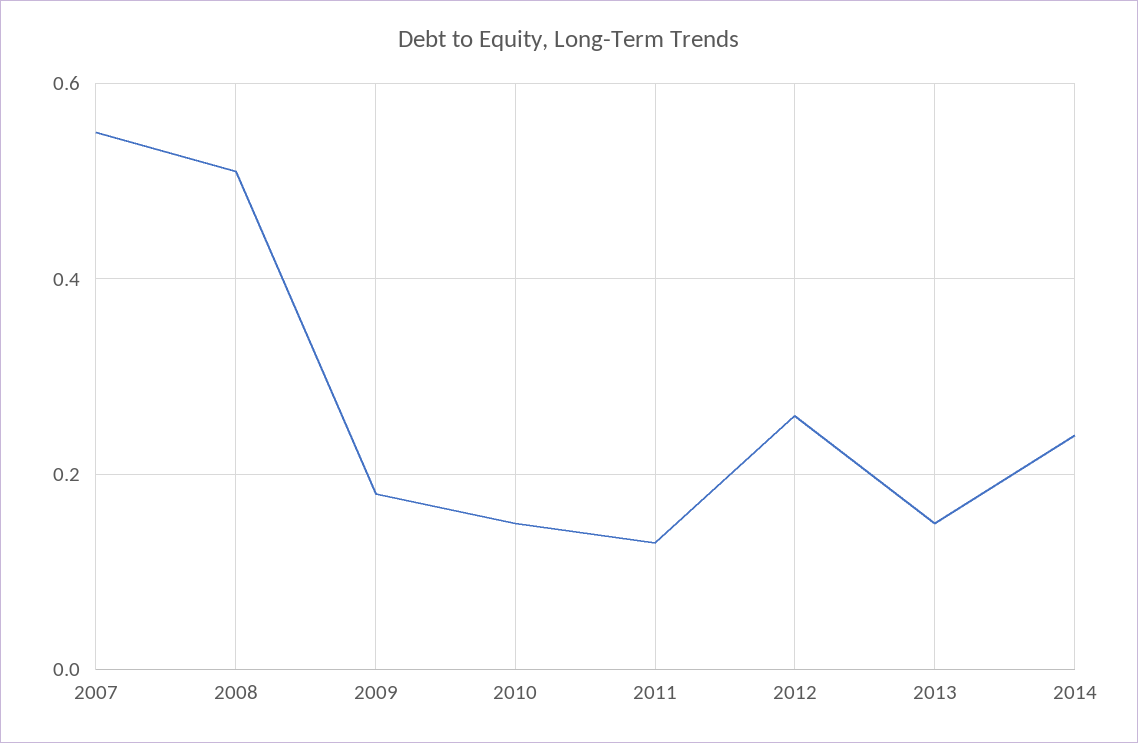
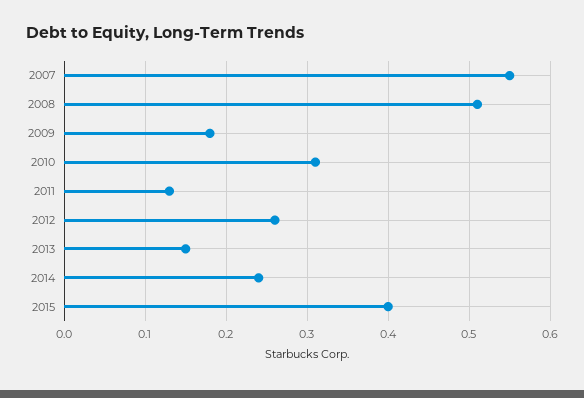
2010: 0.15 -> 0.31
2015: none -> 0.4

